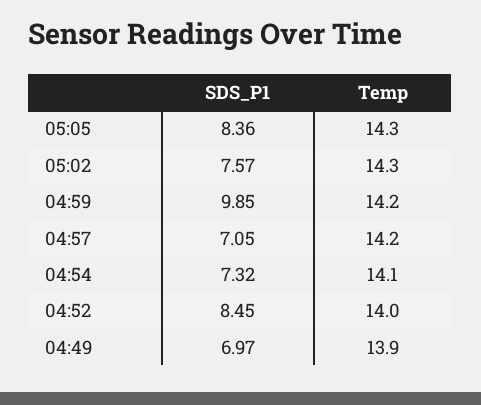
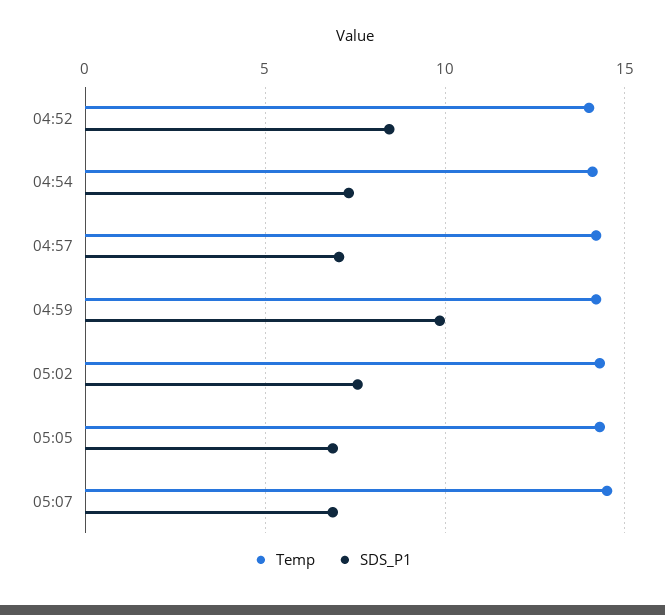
SDS_P1, 05:05: 8.36 -> 7
SDS_P1, 04:49: 6.97 -> none
Temp, 04:49: 13.9 -> none
Temp, 05:07: none -> 14.5
SDS_P1, 05:07: none -> 7

